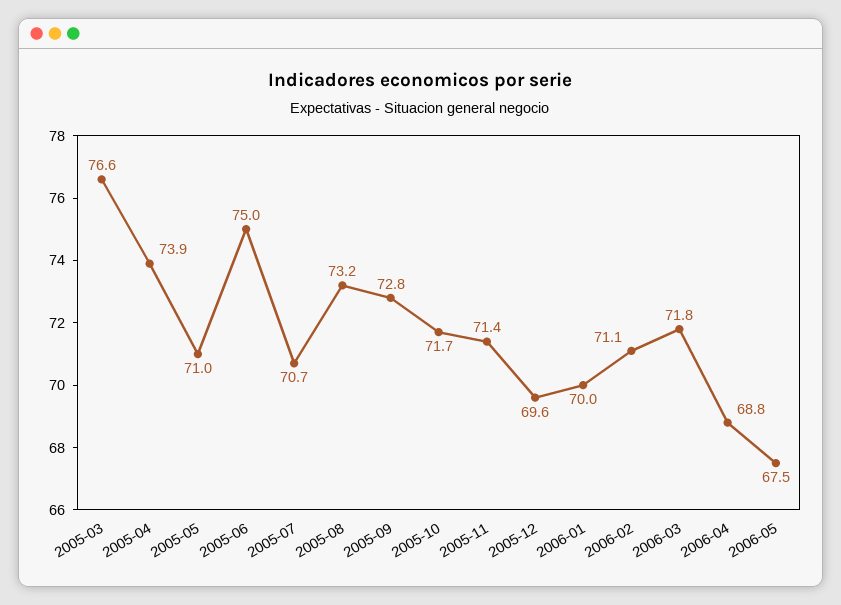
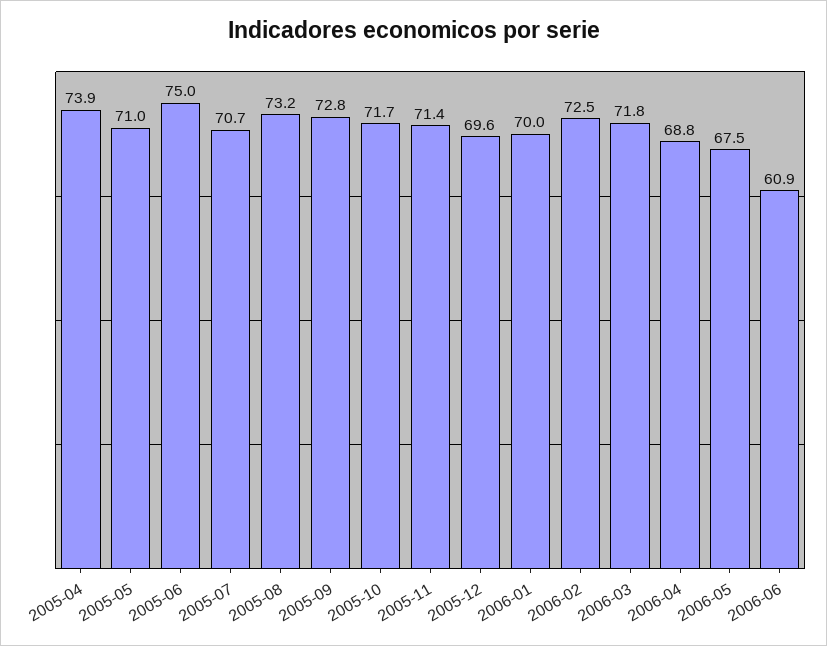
2005-03: 76.6 -> none
2006-02: 71.1 -> 72.5
2006-06: none -> 60.9

